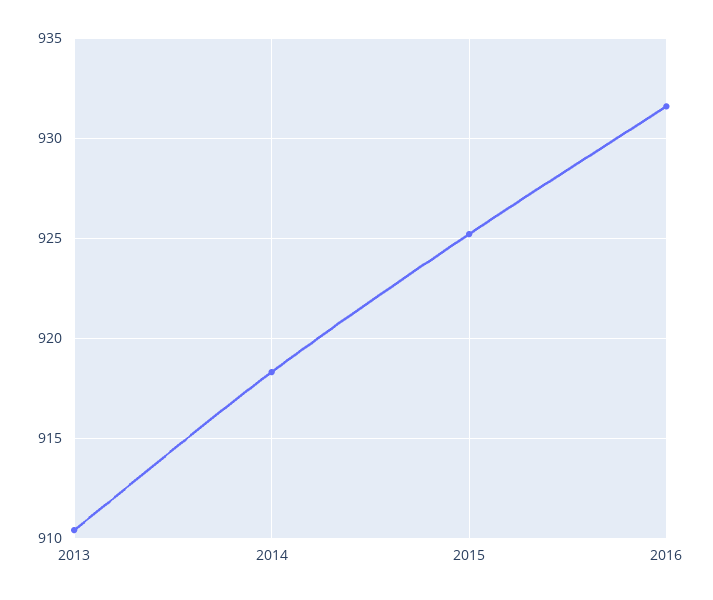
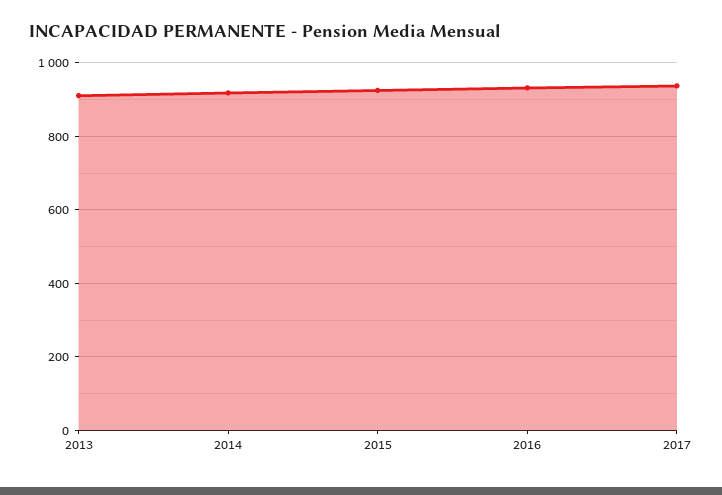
2017: none -> 940

